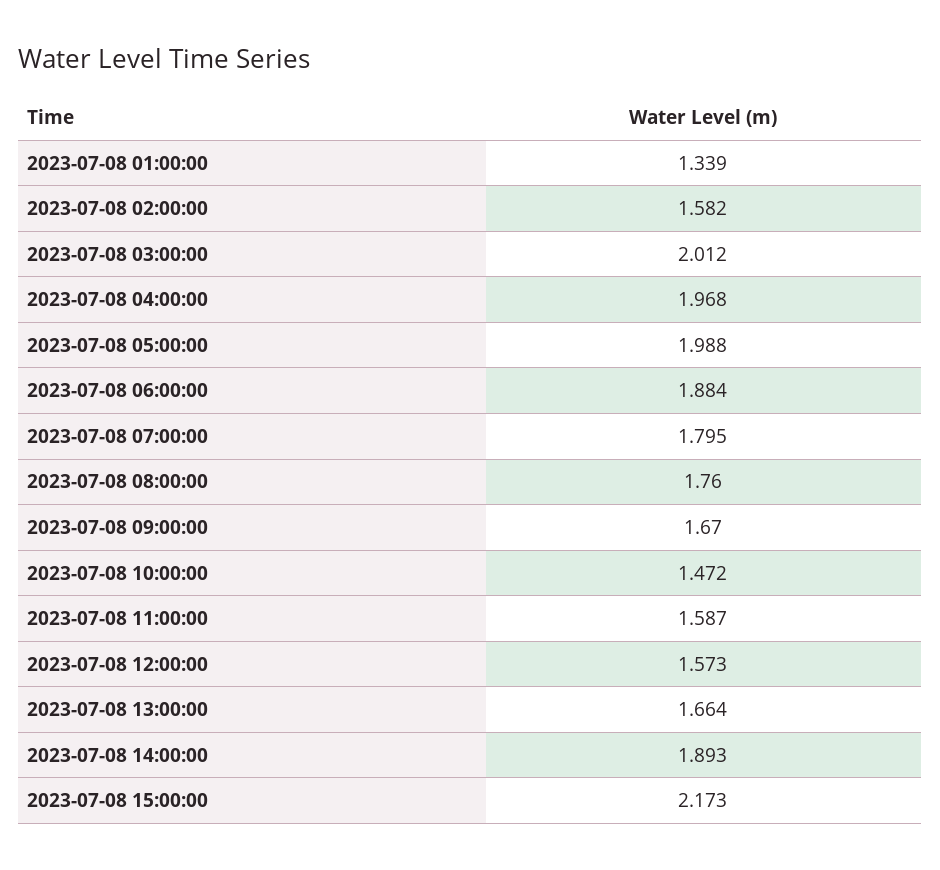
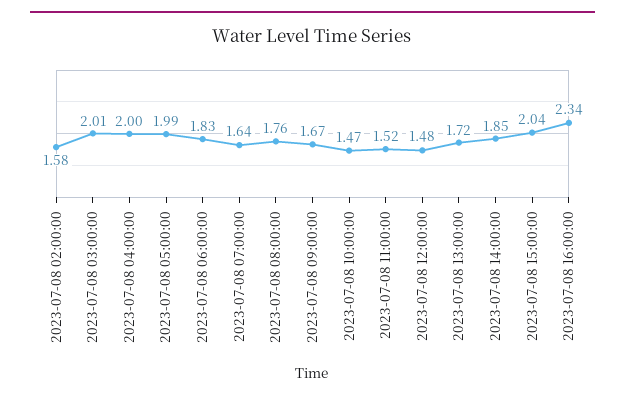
2023-07-08 01:00:00: 1.339 -> none
2023-07-08 04:00:00: 1.968 -> 2
2023-07-08 06:00:00: 1.884 -> 1.83
2023-07-08 07:00:00: 1.795 -> 1.64
2023-07-08 11:00:00: 1.587 -> 1.52
2023-07-08 12:00:00: 1.573 -> 1.48
2023-07-08 13:00:00: 1.664 -> 1.72
2023-07-08 14:00:00: 1.893 -> 1.85
2023-07-08 15:00:00: 2.173 -> 2.04
2023-07-08 16:00:00: none -> 2.34

